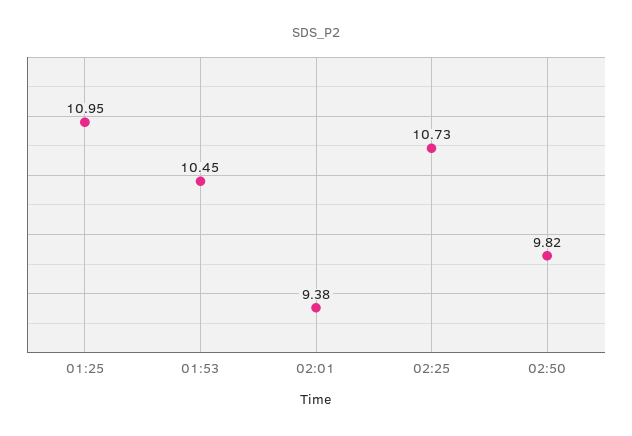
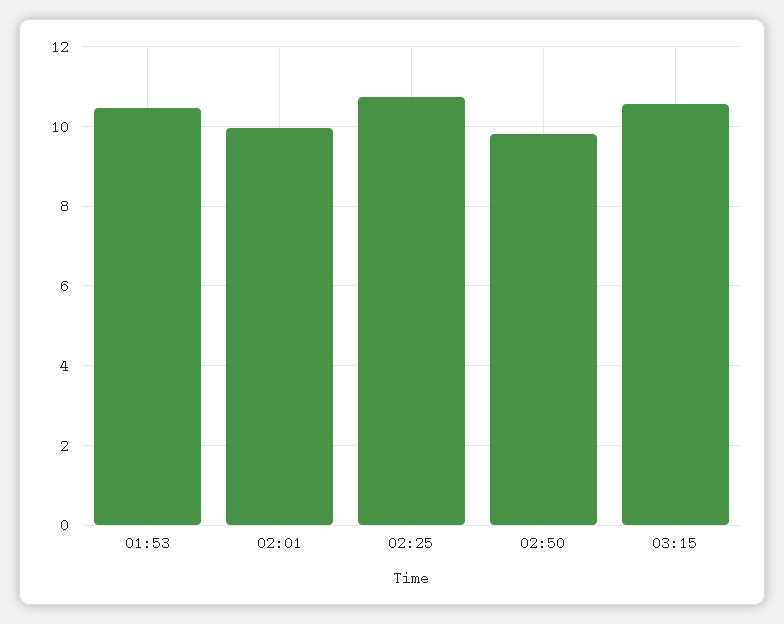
01:25: 10.95 -> none
02:01: 9.38 -> 10
03:15: none -> 10.6

